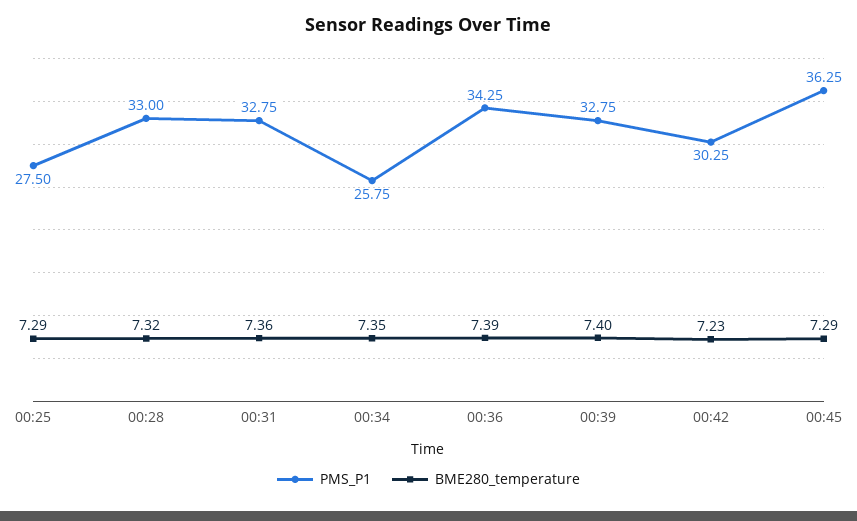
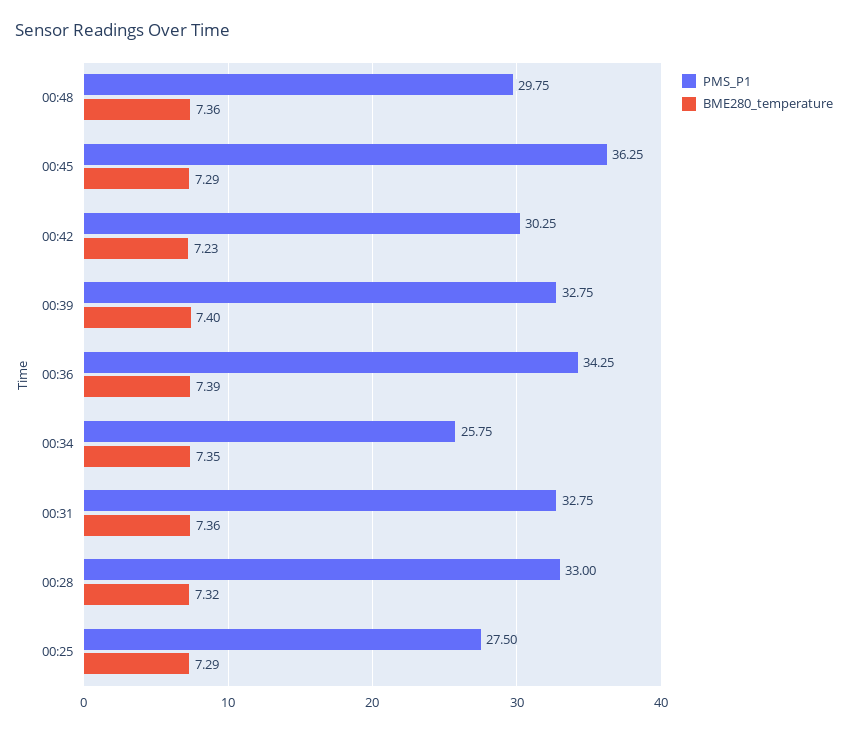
PMS_P1, 00:48: none -> 29.75
BME280_temperature, 00:48: none -> 7.36

